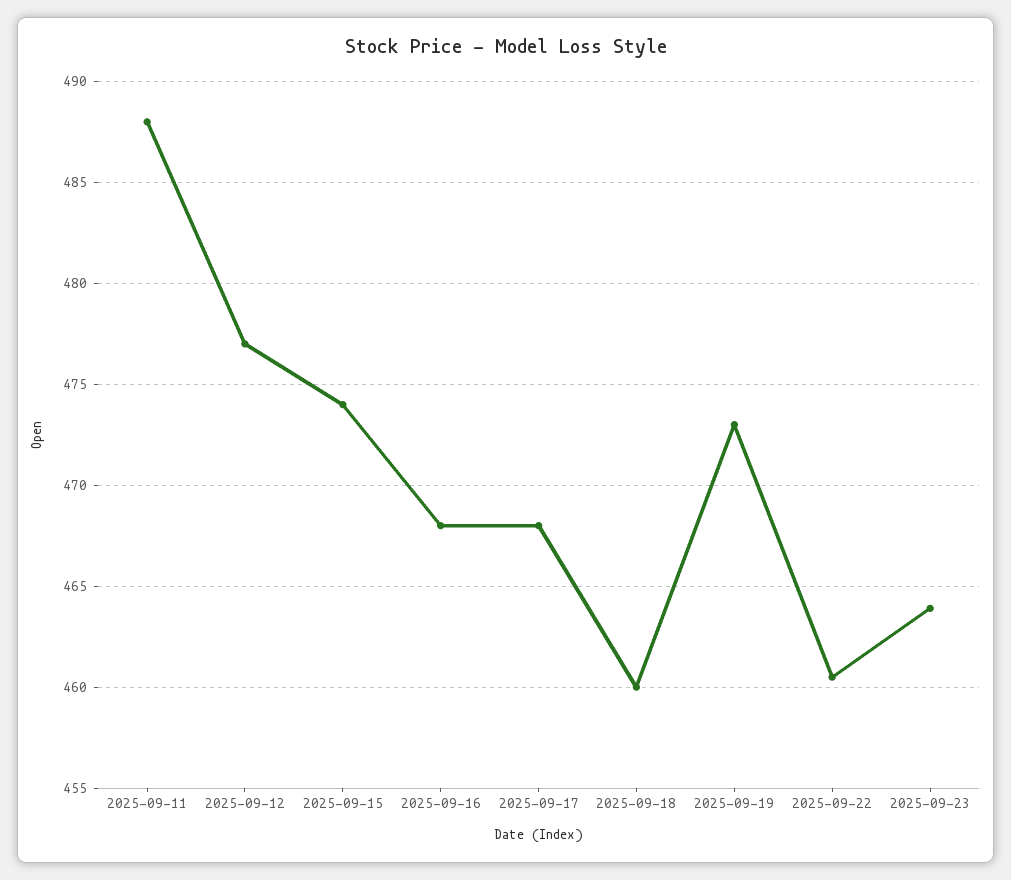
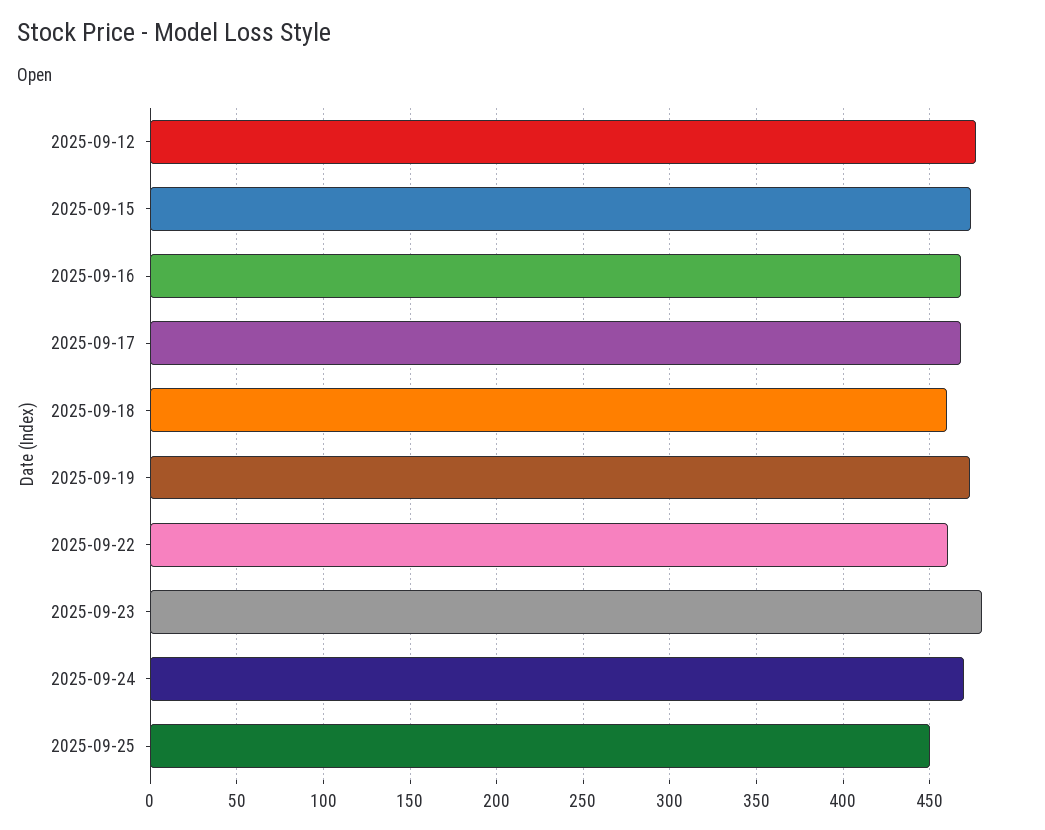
2025-09-11: 488 -> none
2025-09-23: 464 -> 480
2025-09-24: none -> 470
2025-09-25: none -> 450

